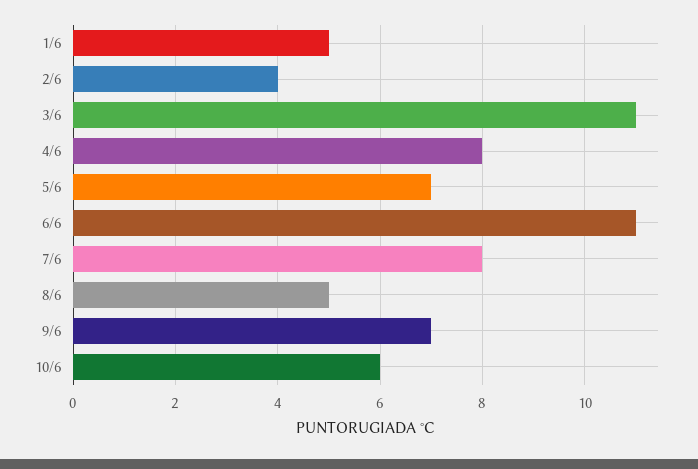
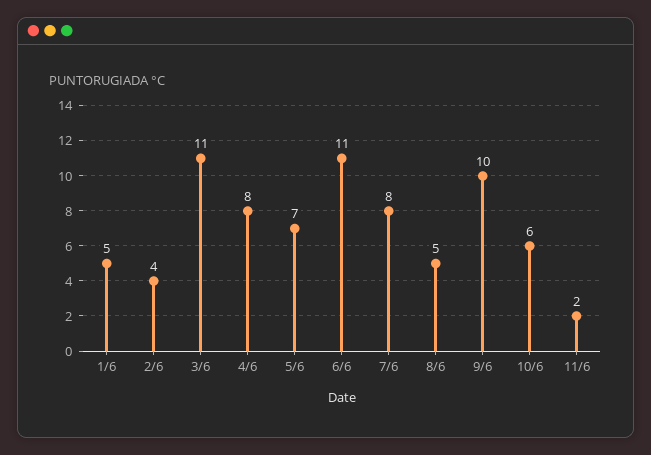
9/6: 7 -> 10
11/6: none -> 2

